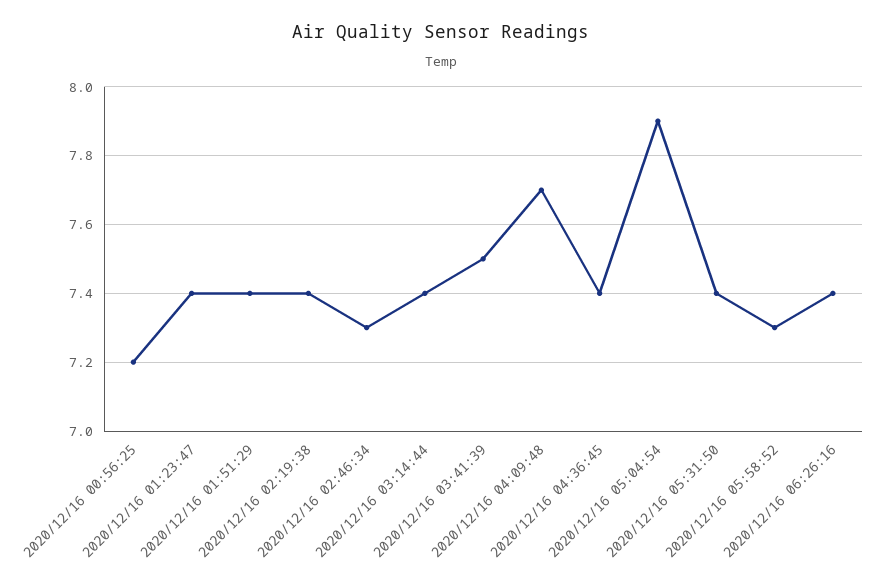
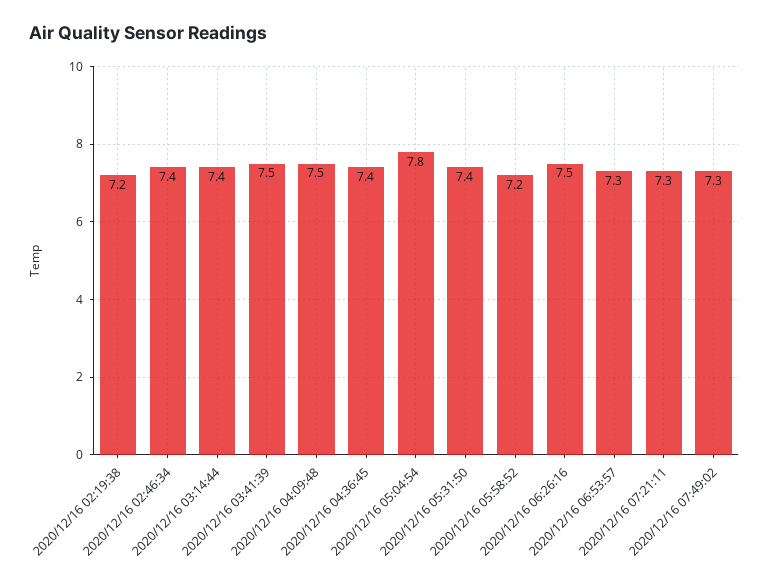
2020/12/16 00:56:25: 7.2 -> none
2020/12/16 01:23:47: 7.4 -> none
2020/12/16 01:51:29: 7.4 -> none
2020/12/16 02:19:38: 7.4 -> 7.2
2020/12/16 02:46:34: 7.3 -> 7.4
2020/12/16 04:09:48: 7.7 -> 7.5
2020/12/16 05:04:54: 7.9 -> 7.8
2020/12/16 05:58:52: 7.3 -> 7.2
2020/12/16 06:26:16: 7.4 -> 7.5
2020/12/16 06:53:57: none -> 7.3
2020/12/16 07:21:11: none -> 7.3
2020/12/16 07:49:02: none -> 7.3

